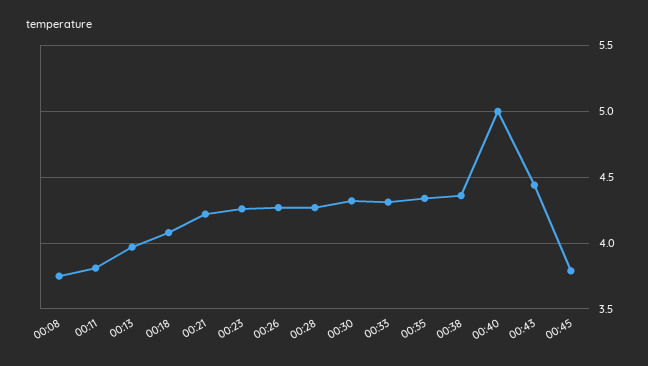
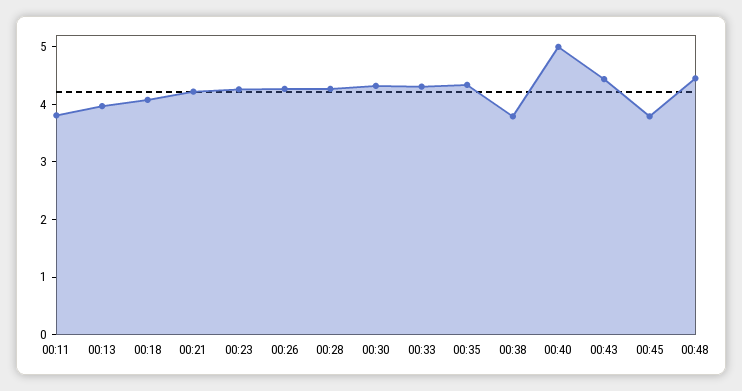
00:08: 3.75 -> none
00:38: 4.35 -> 3.8
00:48: none -> 4.4

